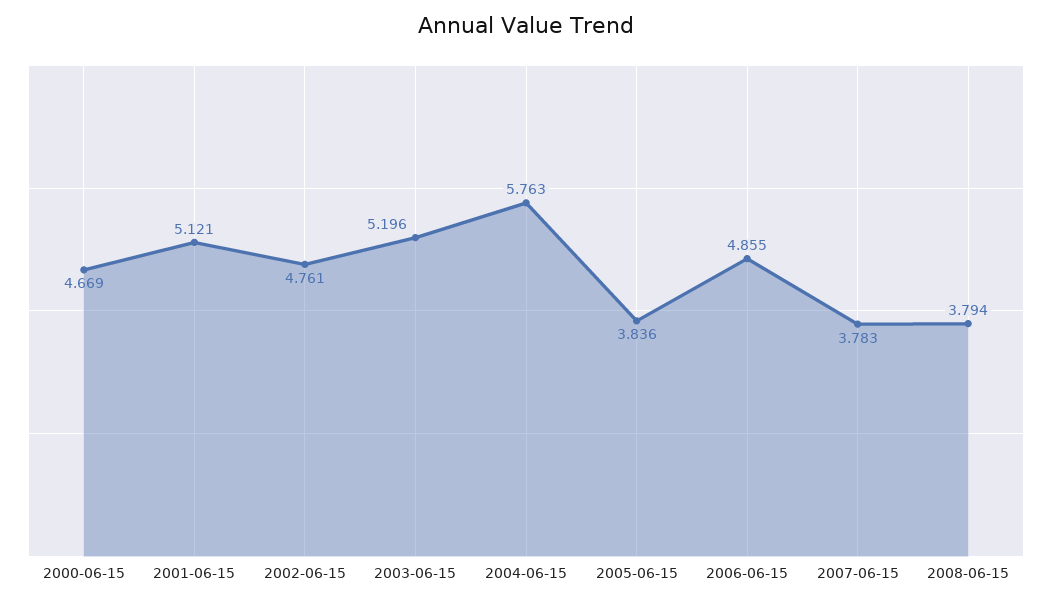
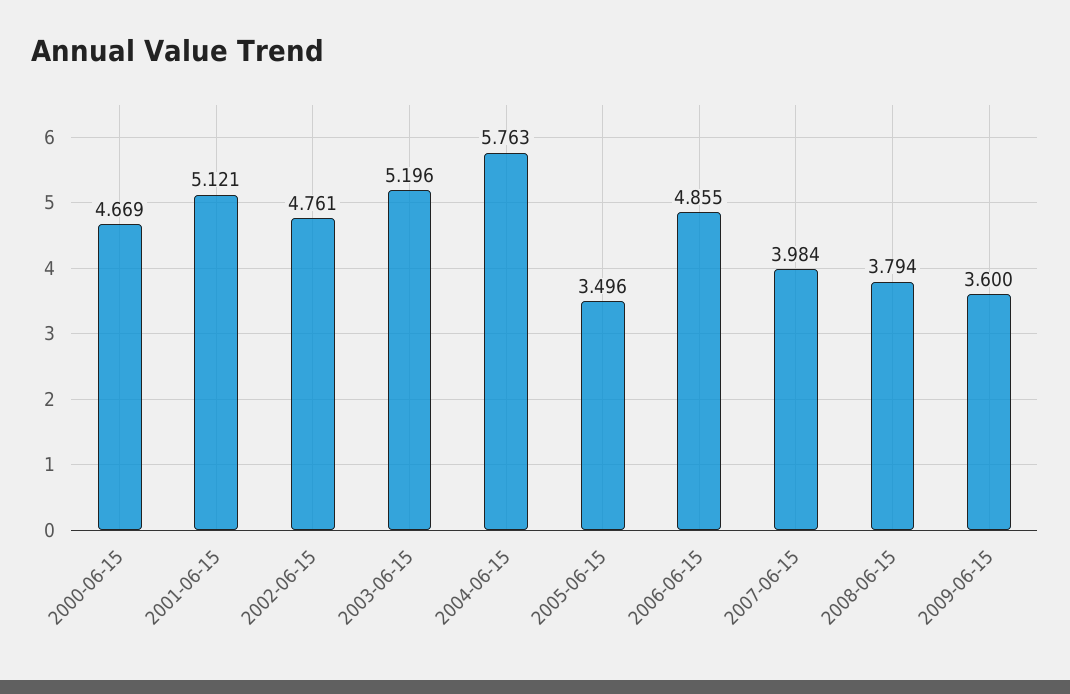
2005-06-15: 3.836 -> 3.496
2007-06-15: 3.783 -> 3.984
2009-06-15: none -> 3.6

